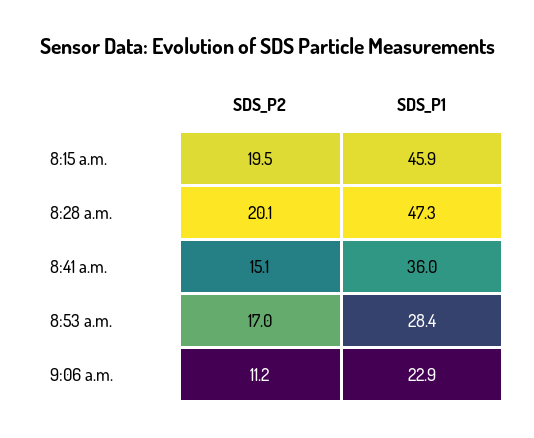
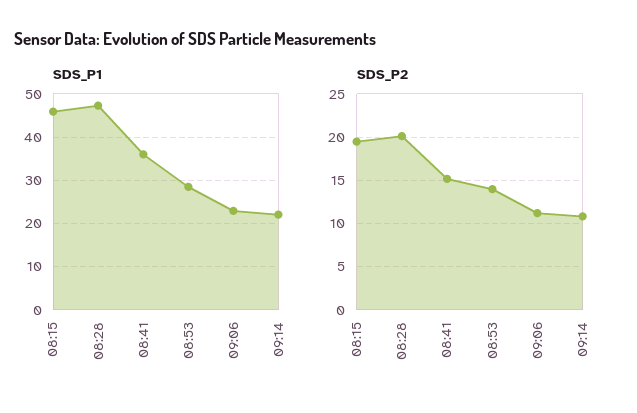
SDS_P2, 8:53 a.m.: 17 -> 14
SDS_P1, 09:14: none -> 22
SDS_P2, 09:14: none -> 11

